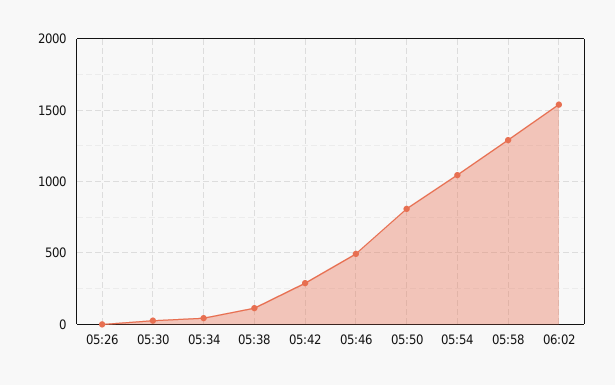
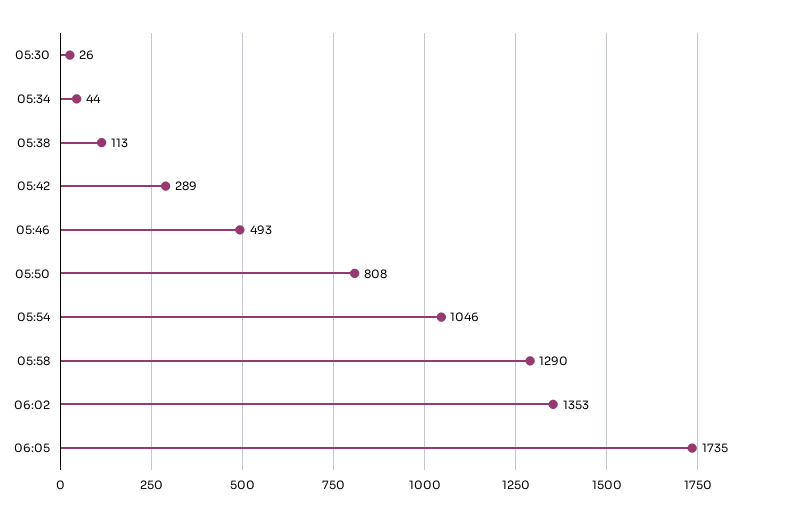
05:26: 0 -> none
06:02: 1550 -> 1353
06:05: none -> 1735

